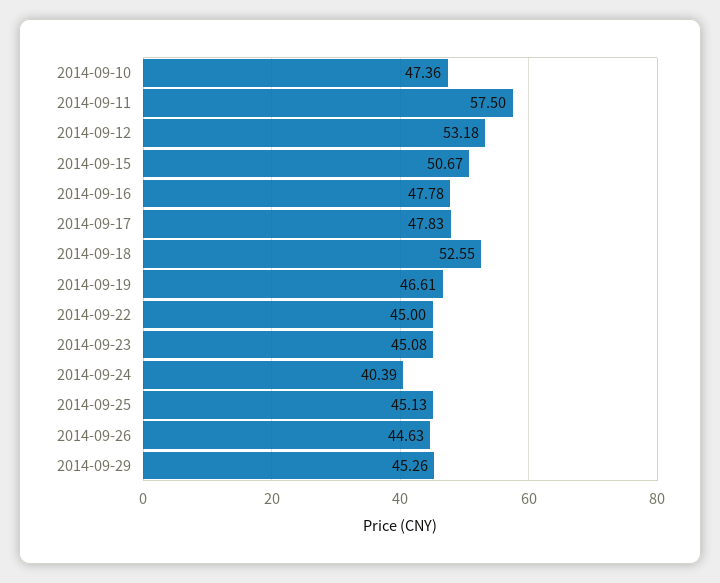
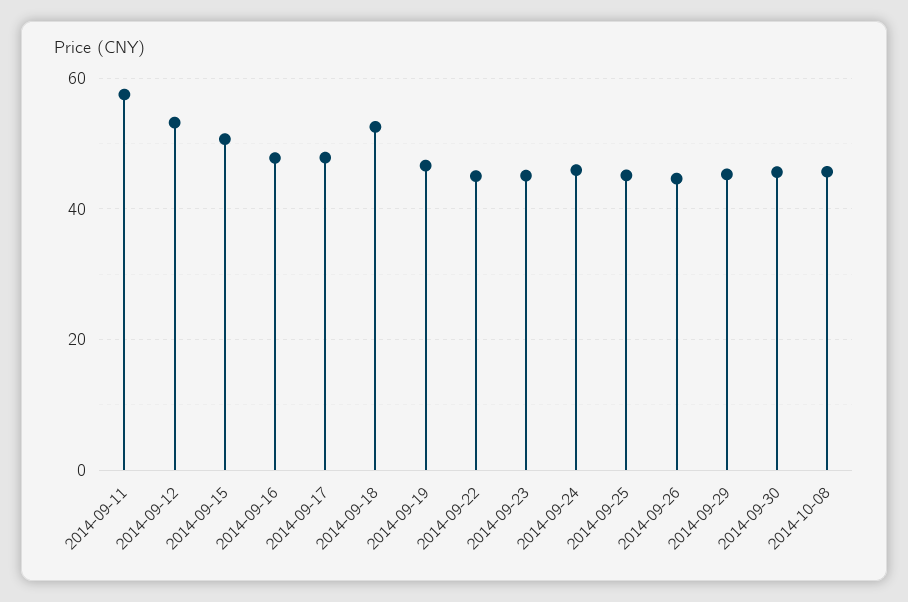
2014-09-10: 47.36 -> none
2014-09-24: 40.39 -> 46
2014-09-30: none -> 46
2014-10-08: none -> 46

